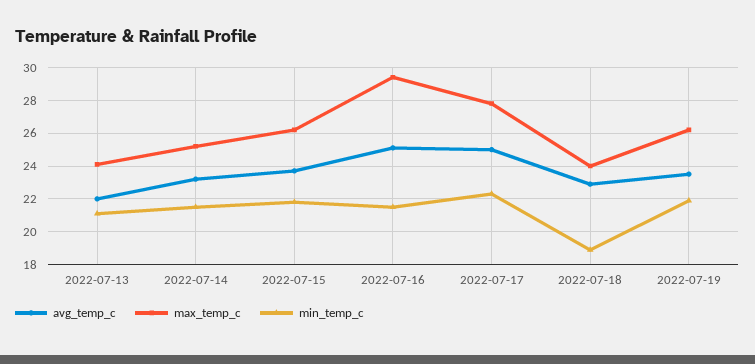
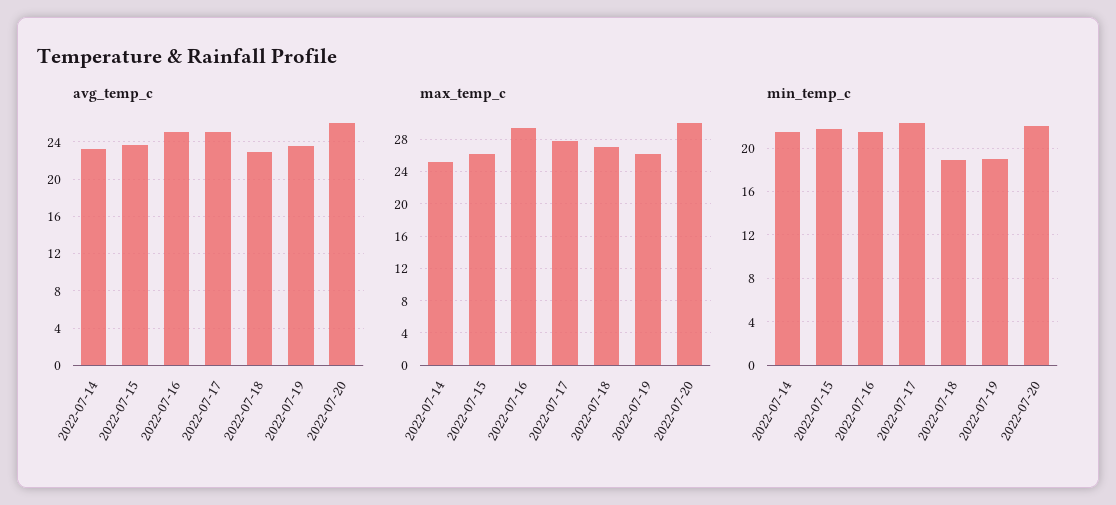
avg_temp_c, 2022-07-13: 22 -> none
max_temp_c, 2022-07-13: 24 -> none
min_temp_c, 2022-07-13: 21 -> none
max_temp_c, 2022-07-18: 24 -> 27
min_temp_c, 2022-07-19: 22 -> 19
avg_temp_c, 2022-07-20: none -> 26
max_temp_c, 2022-07-20: none -> 30
min_temp_c, 2022-07-20: none -> 22

